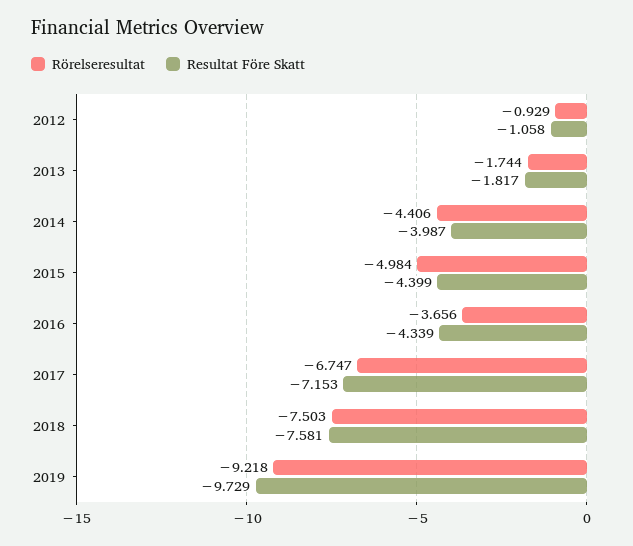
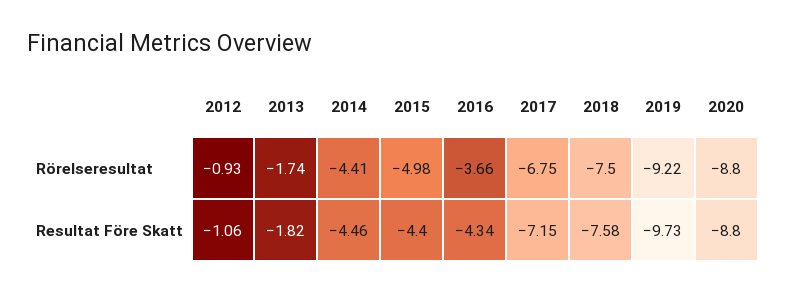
Resultat Före Skatt, 2014: -3.987 -> -4.46
Rörelseresultat, 2020: none -> -8.8
Resultat Före Skatt, 2020: none -> -8.8

